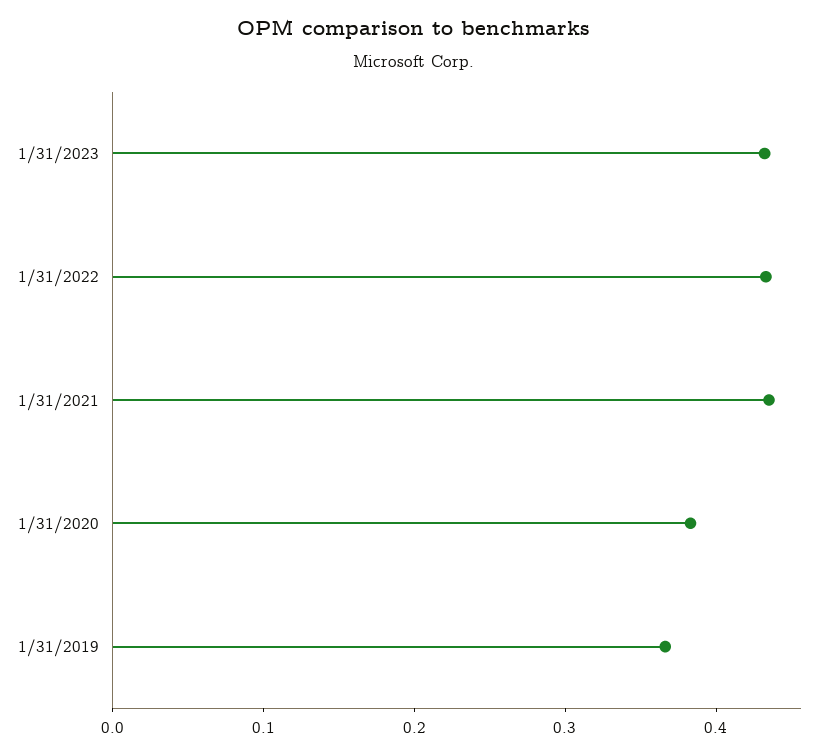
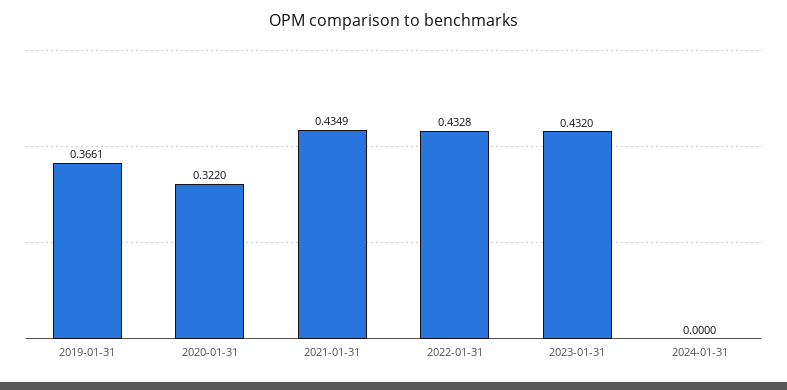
1/31/2020: 0.38 -> 0.322
2024-01-31: none -> 0

